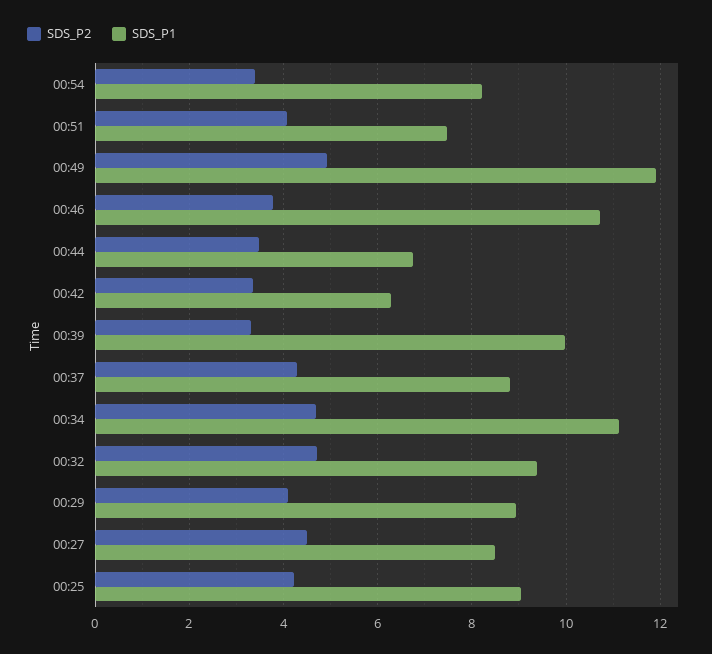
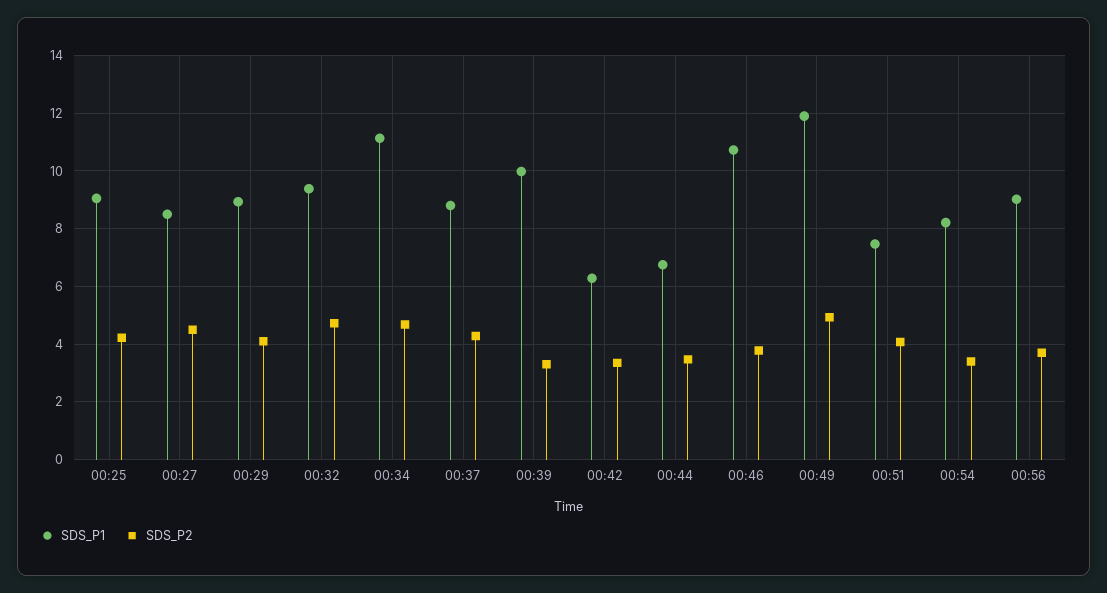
SDS_P1, 00:56: none -> 9
SDS_P2, 00:56: none -> 3.75

